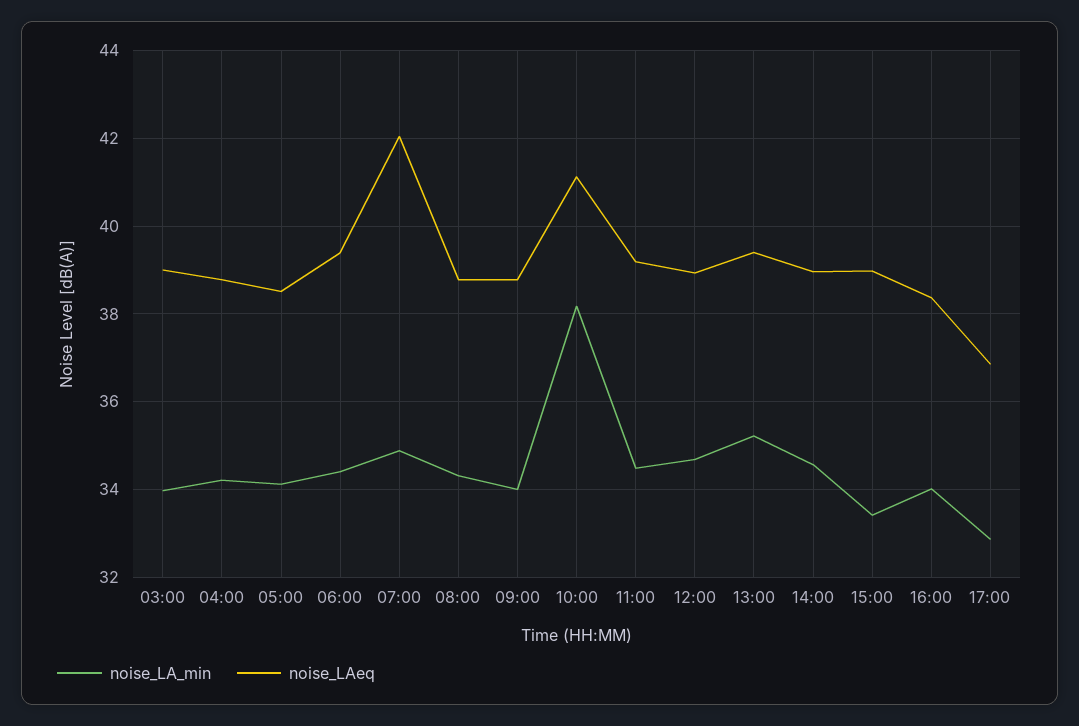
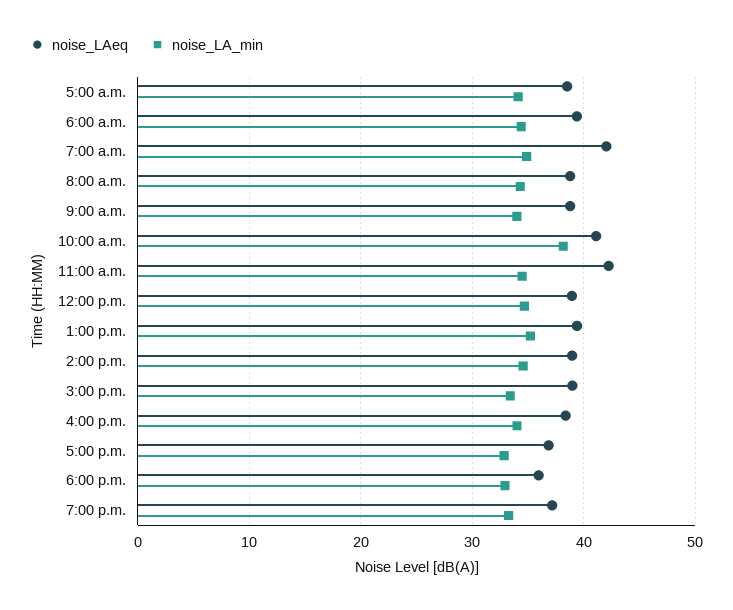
noise_LA_min, 03:00: 34 -> none
noise_LAeq, 03:00: 39 -> none
noise_LA_min, 04:00: 34.2 -> none
noise_LAeq, 04:00: 38.8 -> none
noise_LAeq, 11:00: 39.2 -> 42
noise_LAeq, 6:00 p.m.: none -> 36
noise_LA_min, 6:00 p.m.: none -> 33
noise_LAeq, 7:00 p.m.: none -> 37
noise_LA_min, 7:00 p.m.: none -> 33

